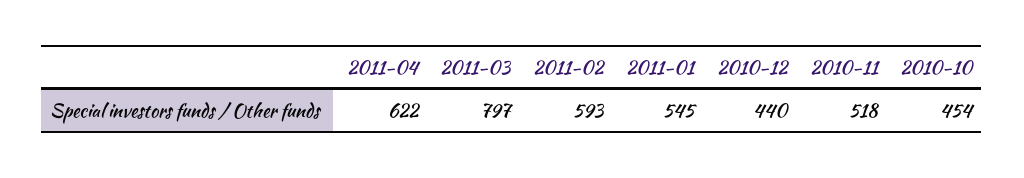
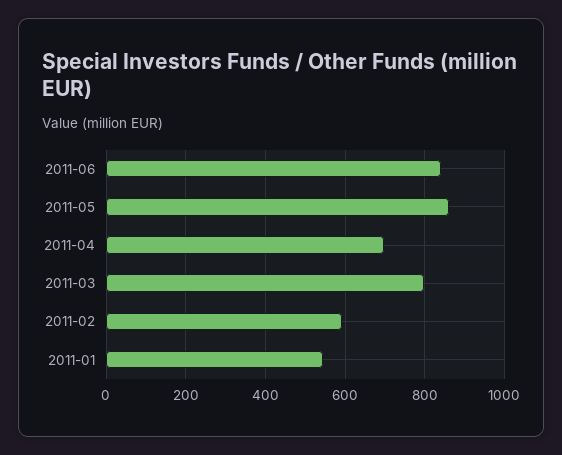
2011-04: 622 -> 700
2010-12: 440 -> none
2010-11: 518 -> none
2010-10: 454 -> none
2011-06: none -> 840
2011-05: none -> 860

